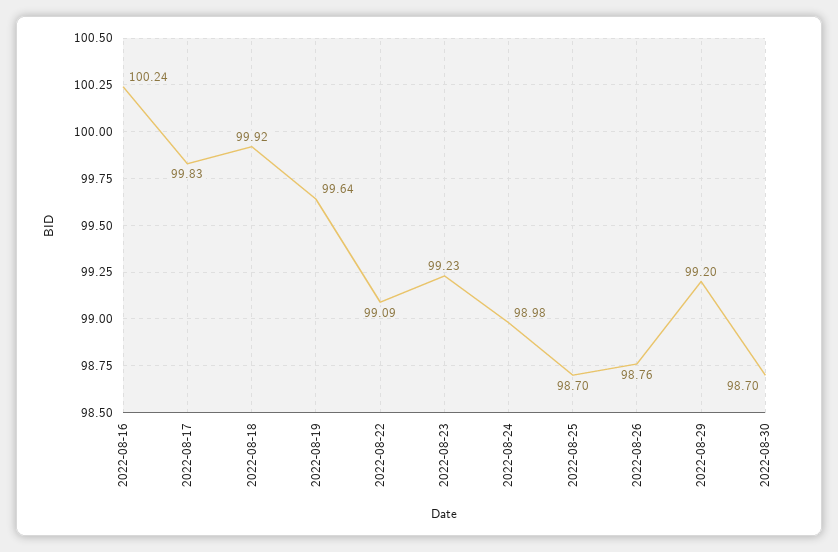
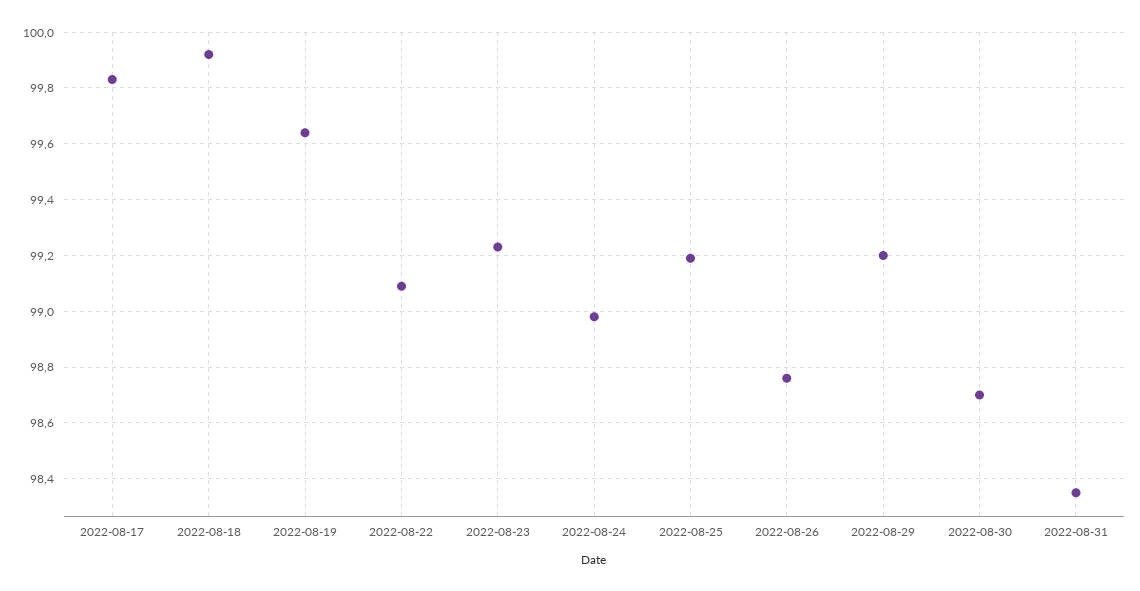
2022-08-16: 100.24 -> none
2022-08-25: 98.7 -> 99.2
2022-08-31: none -> 98.35

